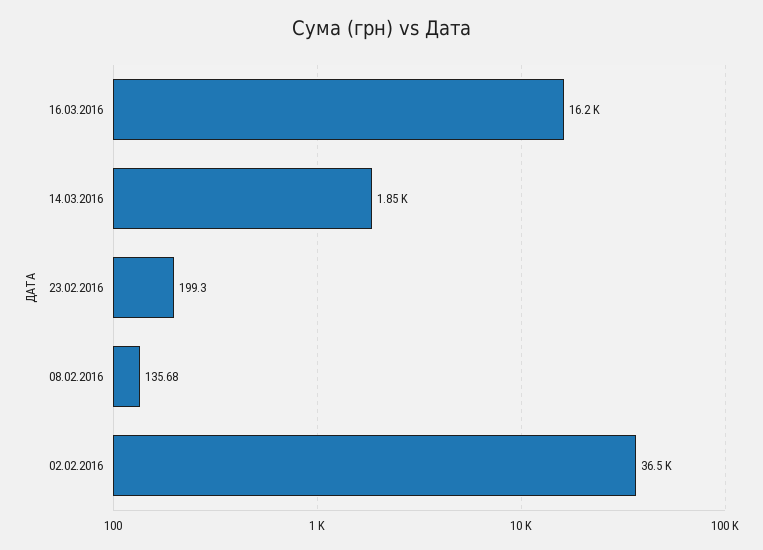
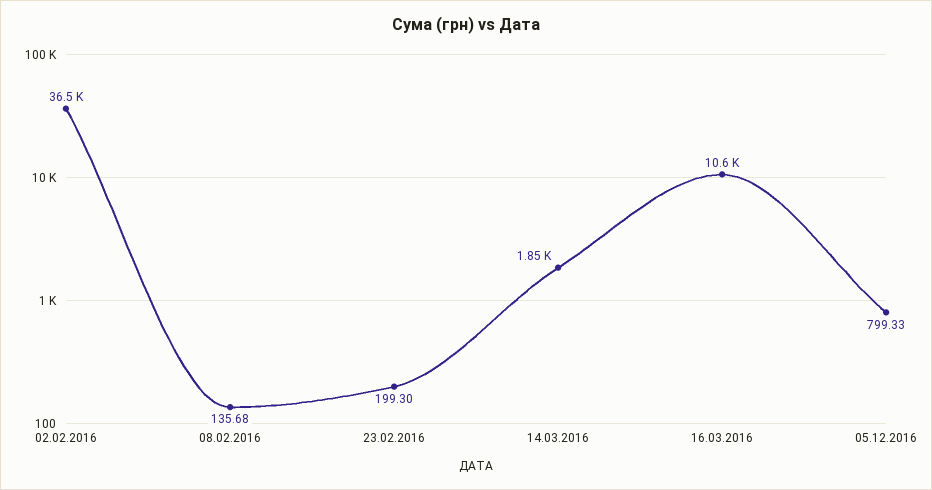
16.03.2016: 16200 -> 10600
05.12.2016: none -> 799.33

